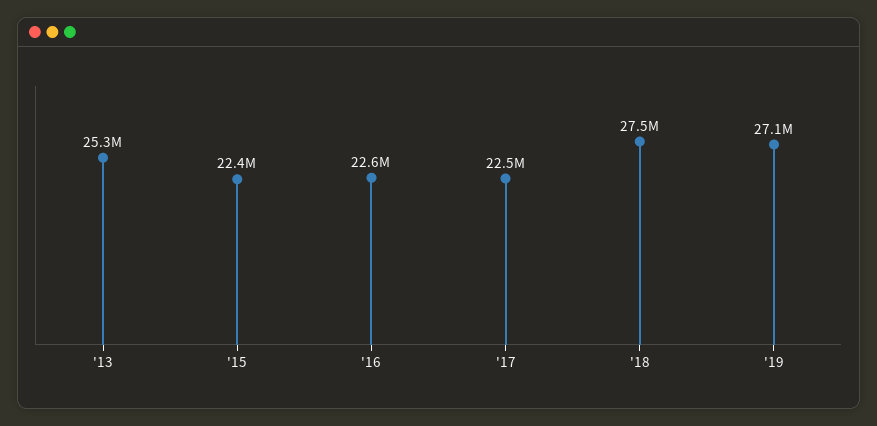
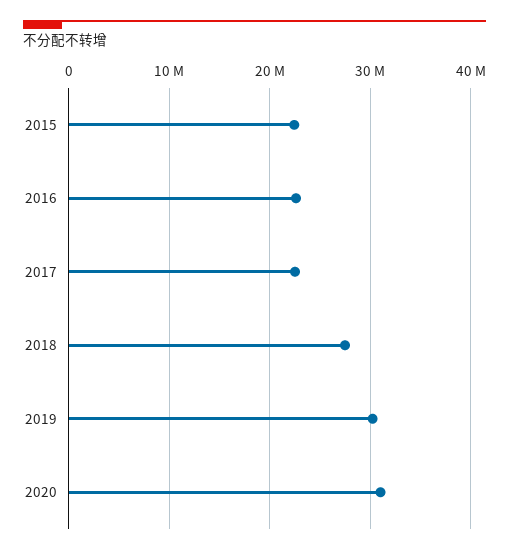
'13: 25300000 -> none
'19: 27100000 -> 30000000
2020: none -> 31000000

